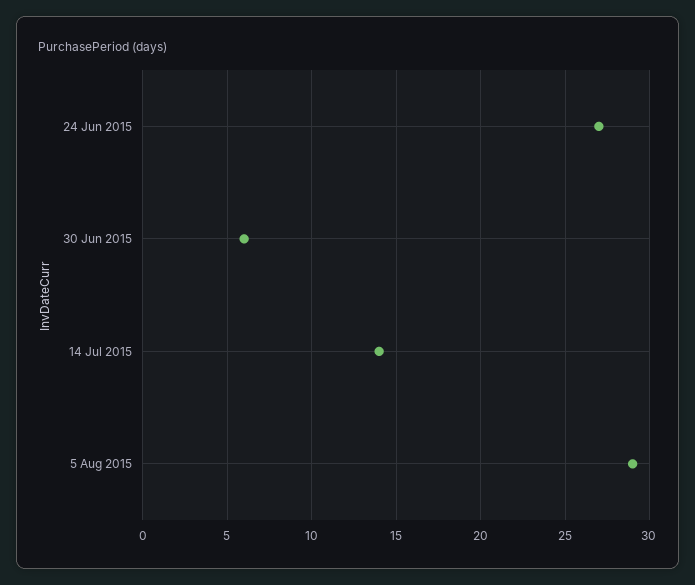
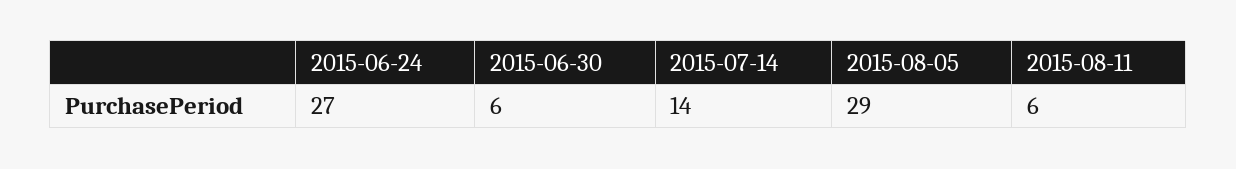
2015-08-11: none -> 6

